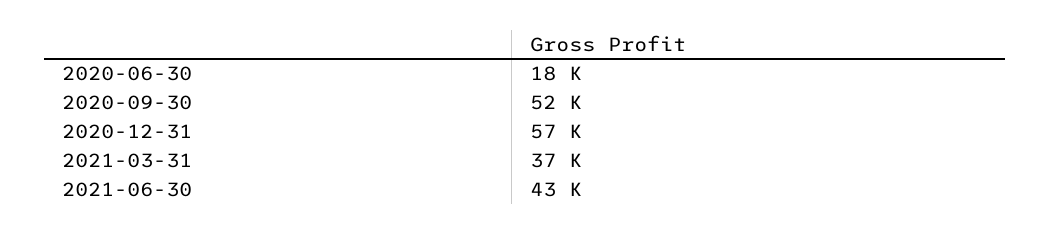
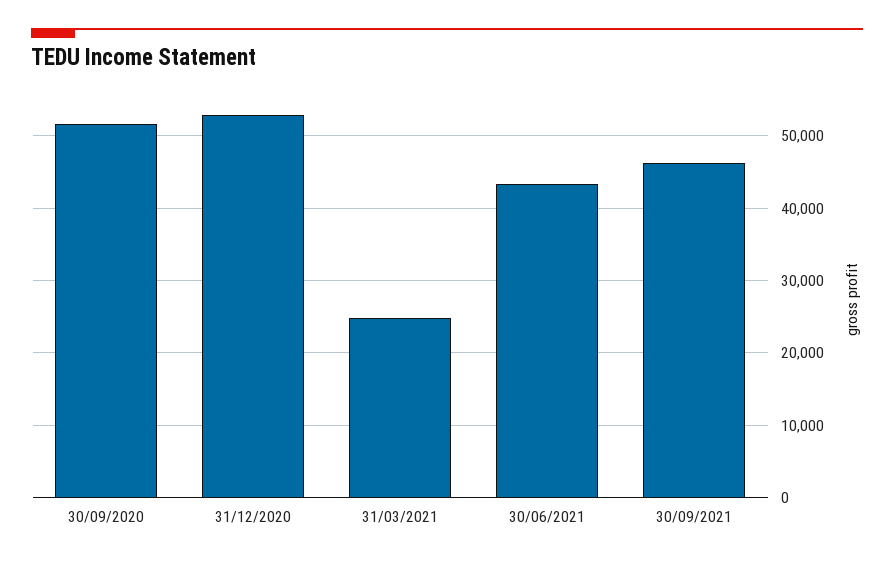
2020-06-30: 18000 -> none
2020-12-31: 57000 -> 53000
2021-03-31: 37000 -> 25000
30/09/2021: none -> 46000

